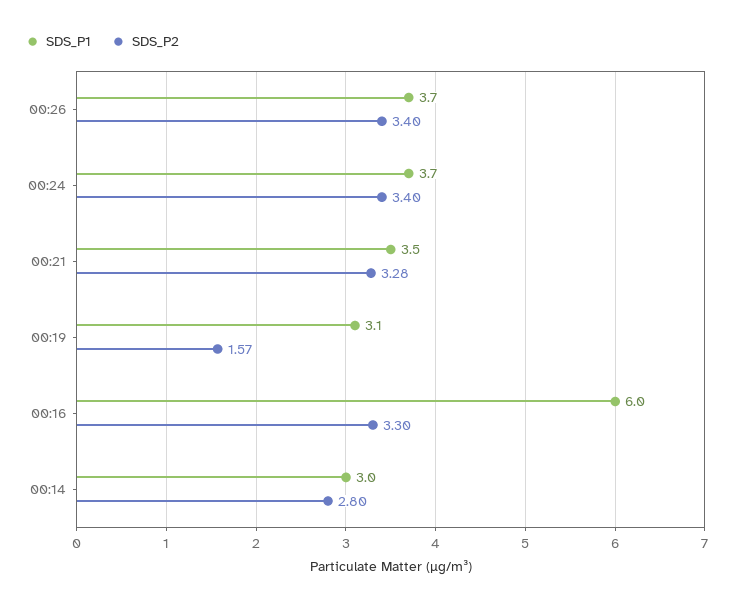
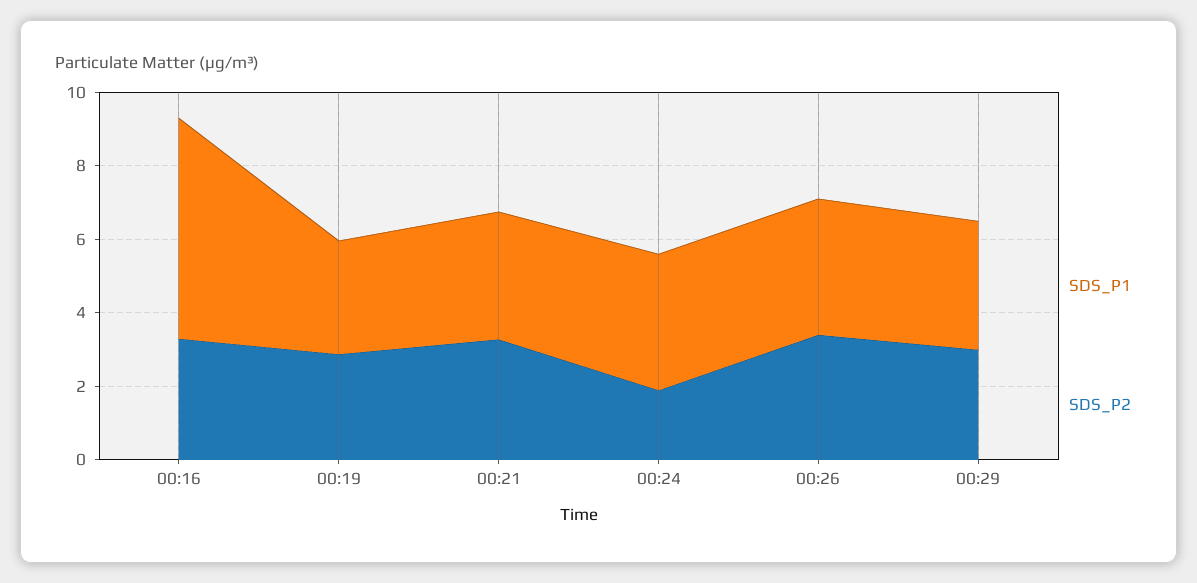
SDS_P2, 00:24: 3.4 -> 2
SDS_P2, 00:19: 1.57 -> 3
SDS_P1, 00:14: 3 -> none
SDS_P2, 00:14: 2.8 -> none
SDS_P1, 00:29: none -> 3.5
SDS_P2, 00:29: none -> 3

